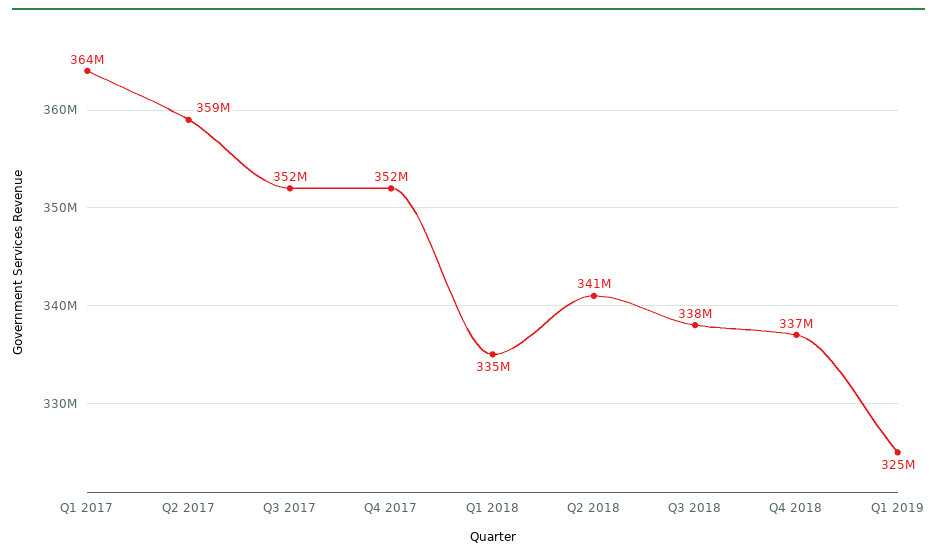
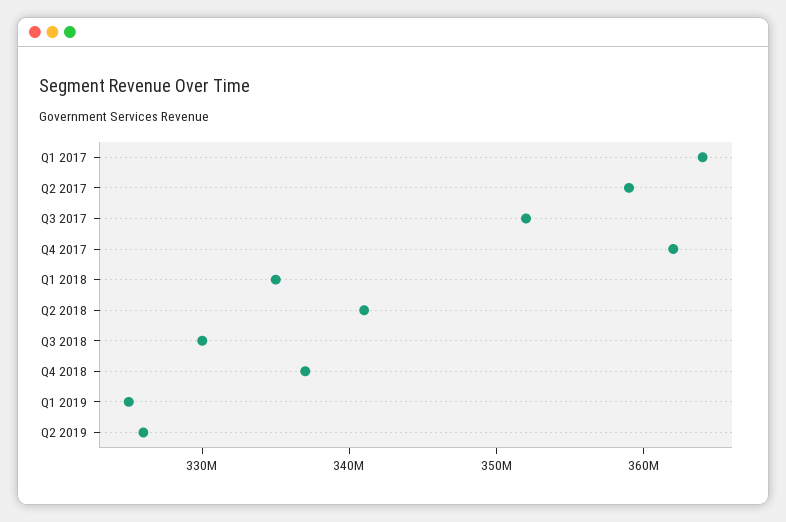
Q4 2017: 352000000 -> 362000000
Q3 2018: 338000000 -> 330000000
Q2 2019: none -> 326000000

